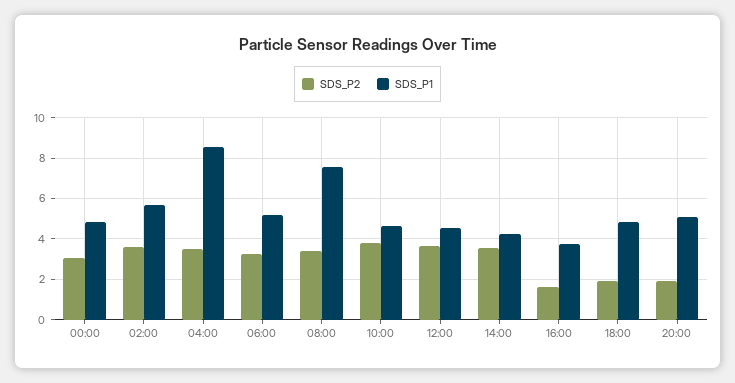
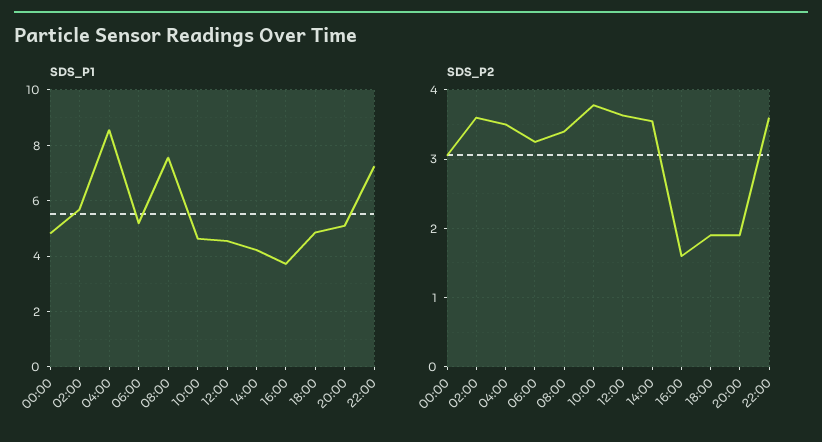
SDS_P1, 22:00: none -> 7.25
SDS_P2, 22:00: none -> 3.6

